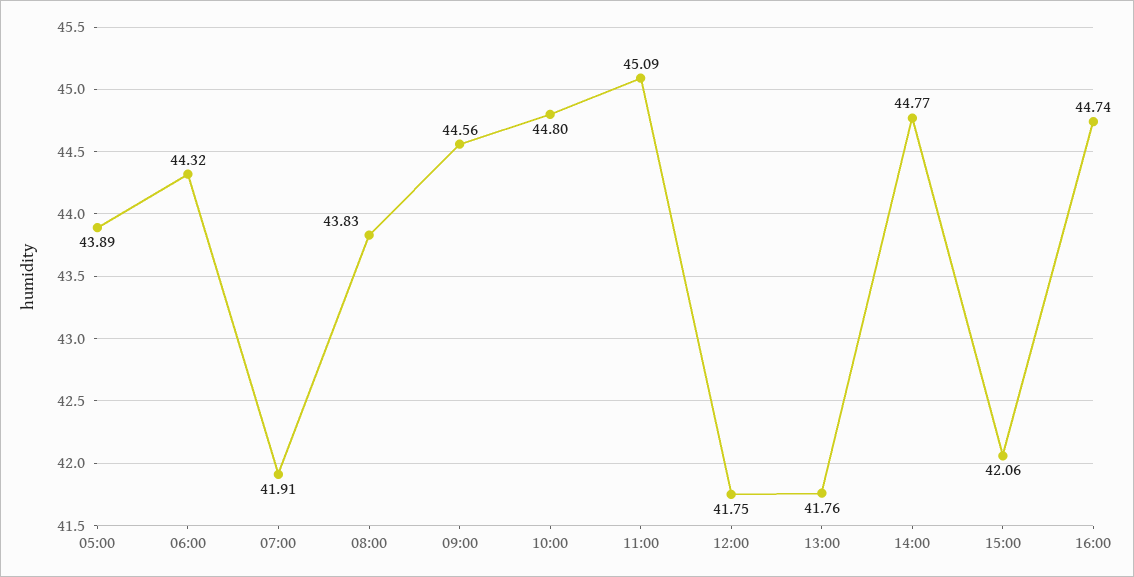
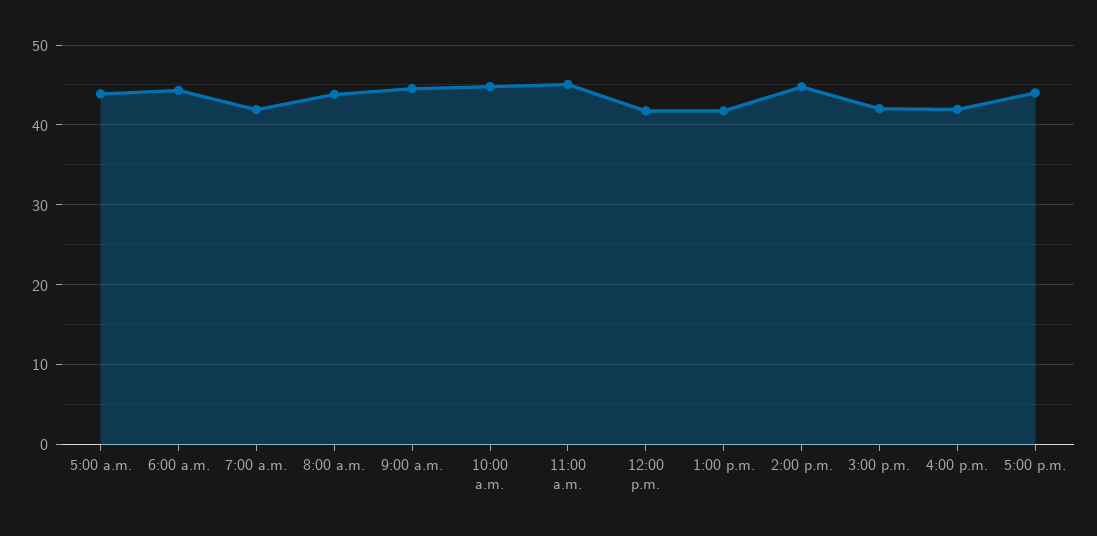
16:00: 44.74 -> 42
5:00 p.m.: none -> 44

